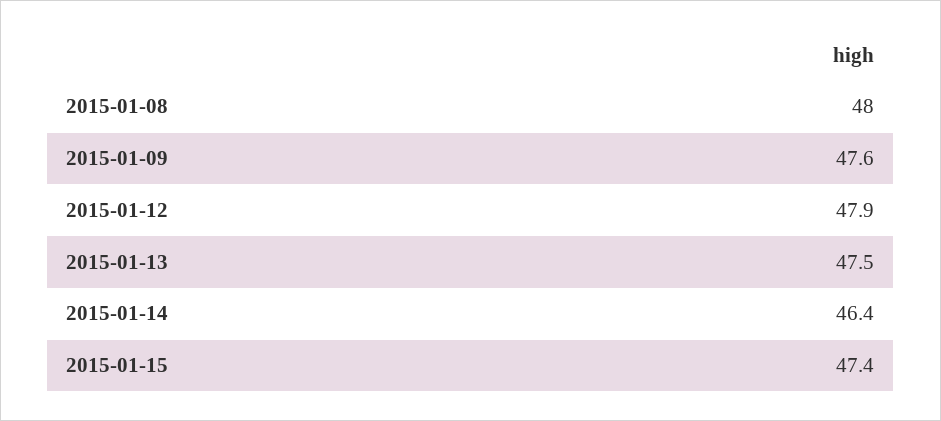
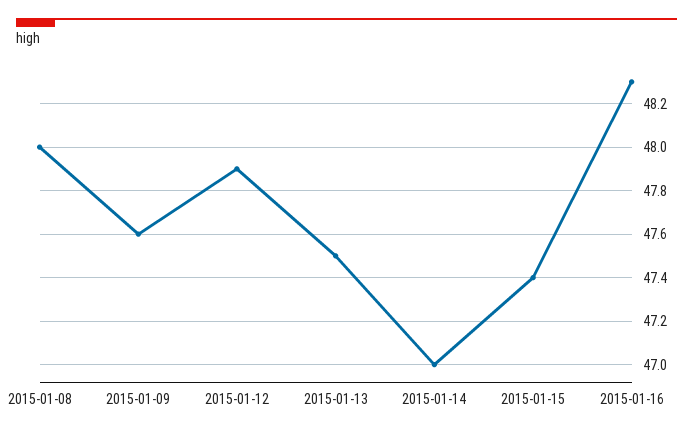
2015-01-14: 46.4 -> 47
2015-01-16: none -> 48.3

